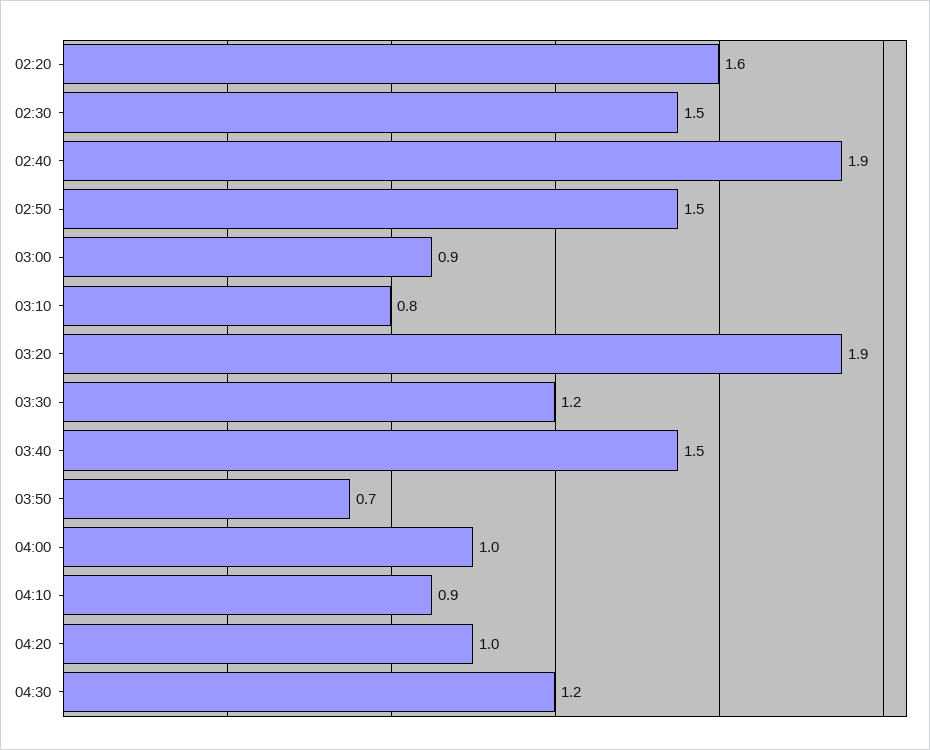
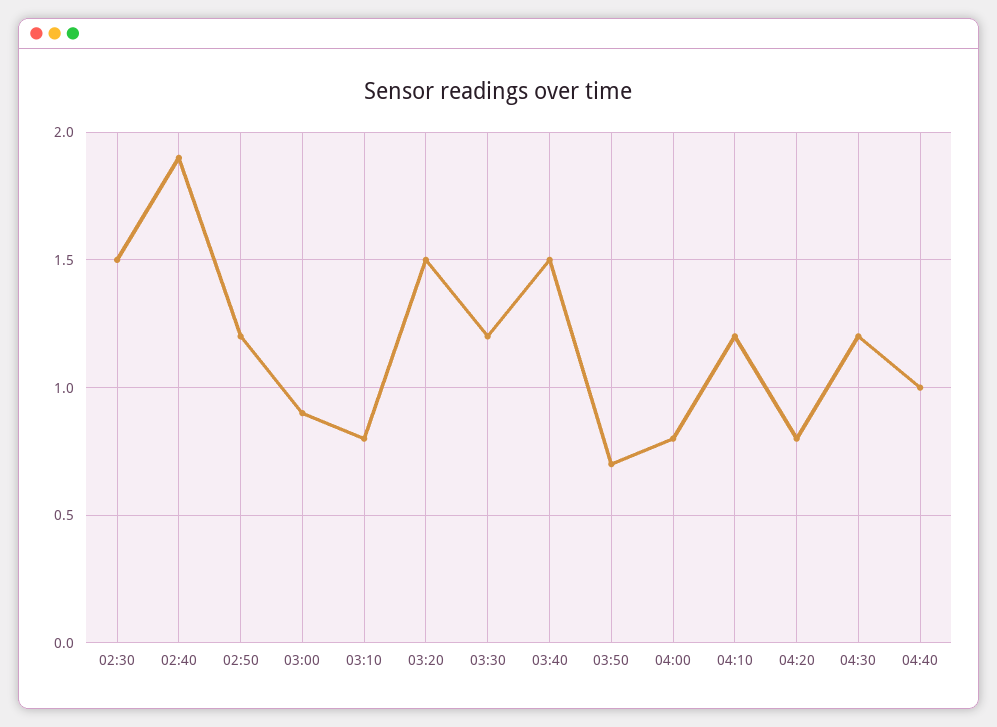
02:20: 1.6 -> none
02:50: 1.5 -> 1.2
03:20: 1.9 -> 1.5
04:00: 1 -> 0.8
04:10: 0.9 -> 1.2
04:20: 1 -> 0.8
04:40: none -> 1

